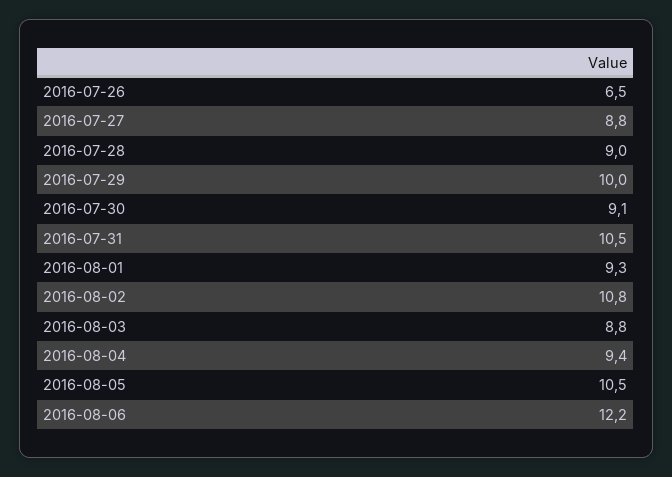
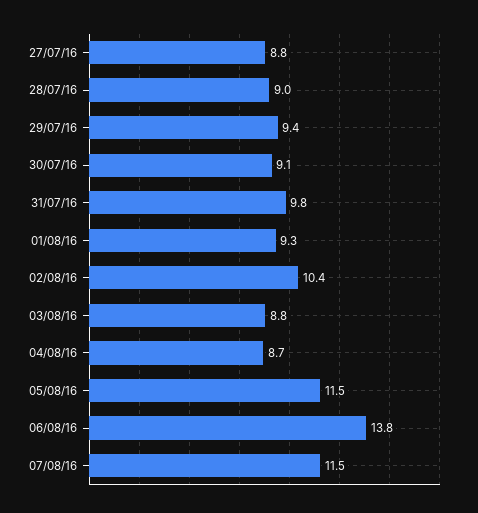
2016-07-26: 6.5 -> none
2016-07-29: 10 -> 9.4
2016-07-31: 10.5 -> 9.8
2016-08-02: 10.8 -> 10.4
2016-08-04: 9.4 -> 8.7
2016-08-05: 10.5 -> 11.5
2016-08-06: 12.2 -> 13.8
07/08/16: none -> 11.5

